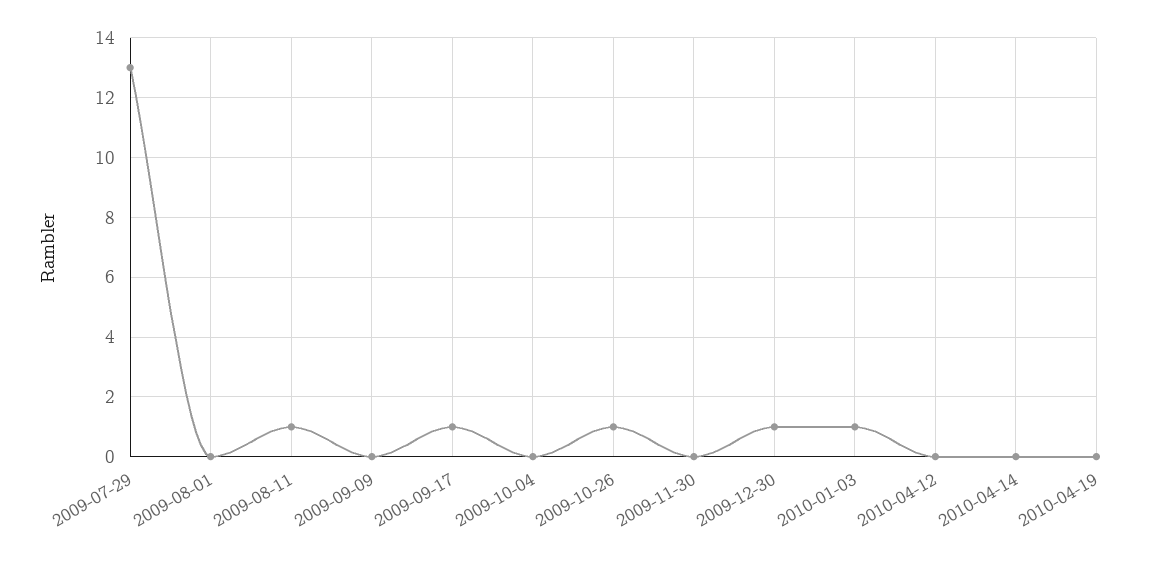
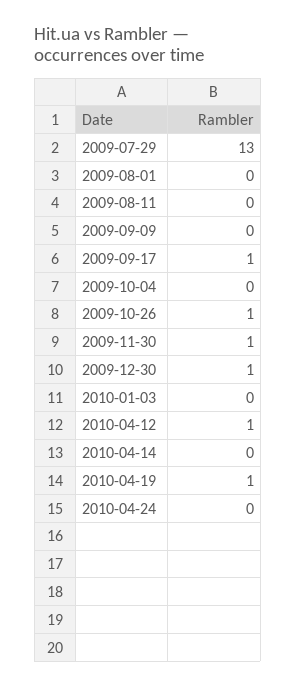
2009-08-11: 1 -> 0
2009-11-30: 0 -> 1
2010-01-03: 1 -> 0
2010-04-12: 0 -> 1
2010-04-19: 0 -> 1
2010-04-24: none -> 0

